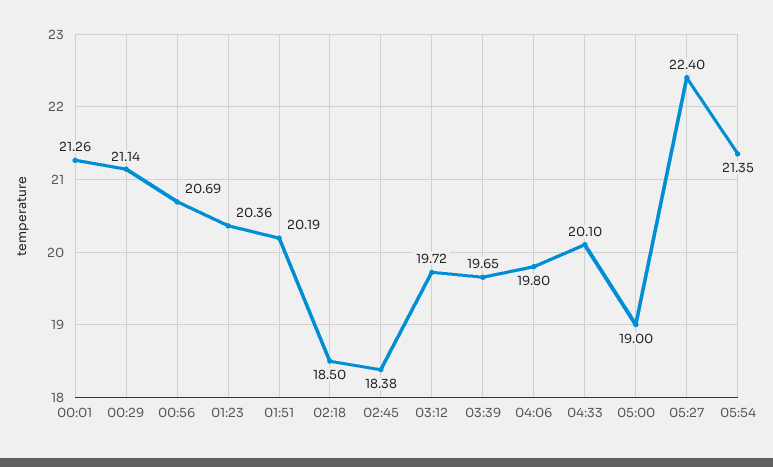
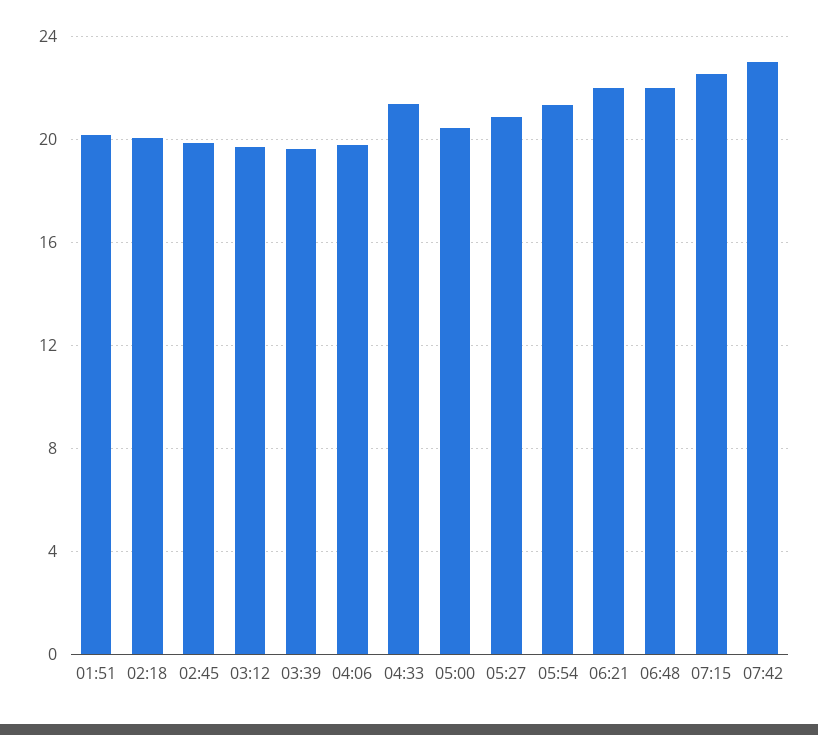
00:01: 21.26 -> none
00:29: 21.14 -> none
00:56: 20.69 -> none
01:23: 20.36 -> none
02:18: 18.5 -> 20
02:45: 18.38 -> 20
04:33: 20.1 -> 21.5
05:00: 19 -> 20.5
05:27: 22.4 -> 21
06:21: none -> 22
06:48: none -> 22
07:15: none -> 22.5
07:42: none -> 23

